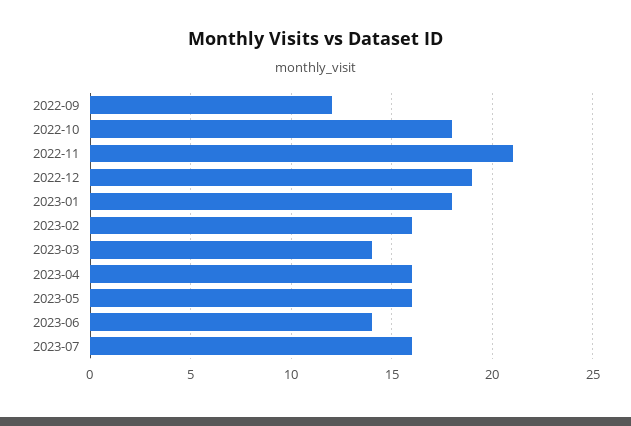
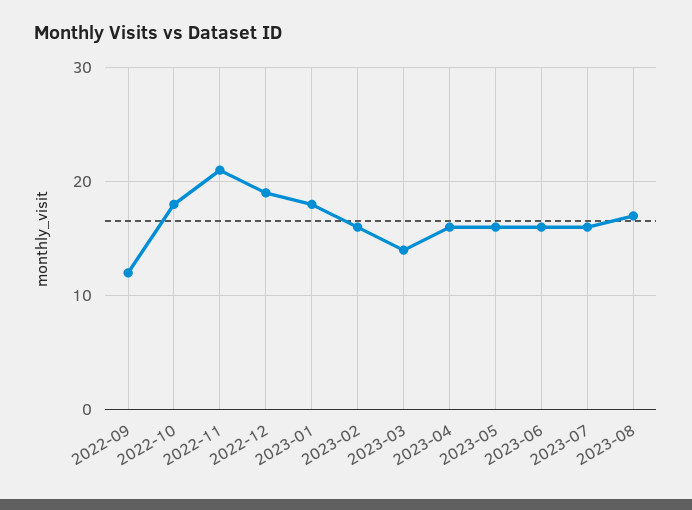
2023-06: 14 -> 16
2023-08: none -> 17

